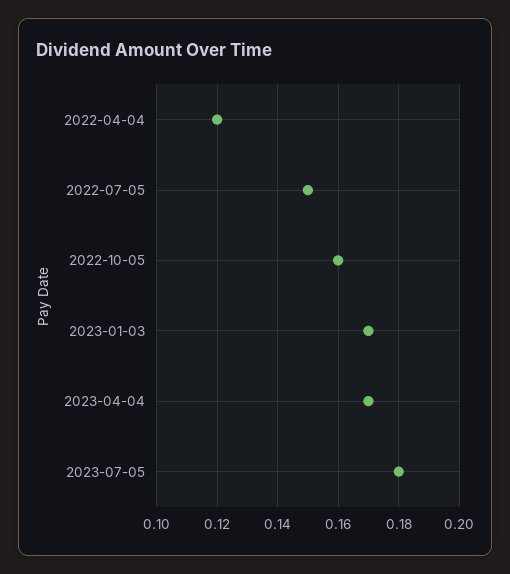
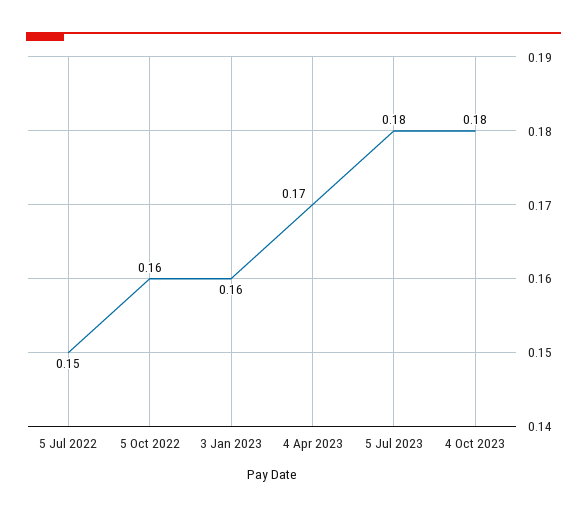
2022-04-04: 0.12 -> none
2023-01-03: 0.17 -> 0.16
4 Oct 2023: none -> 0.18

